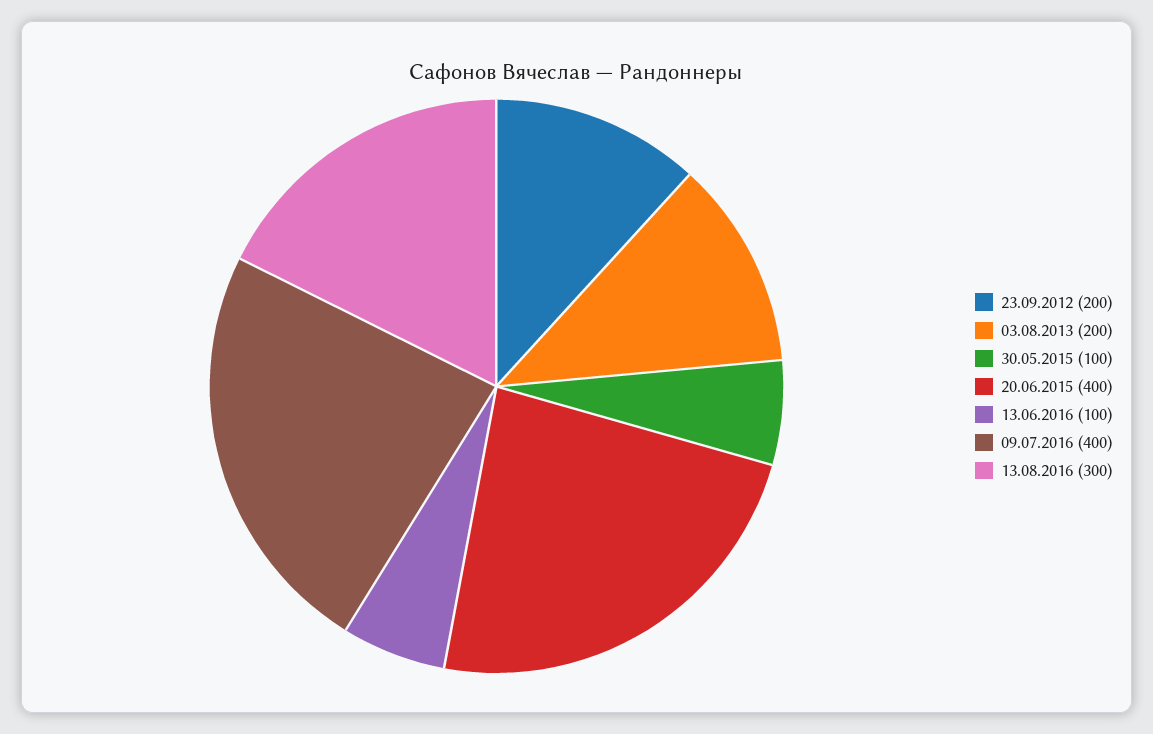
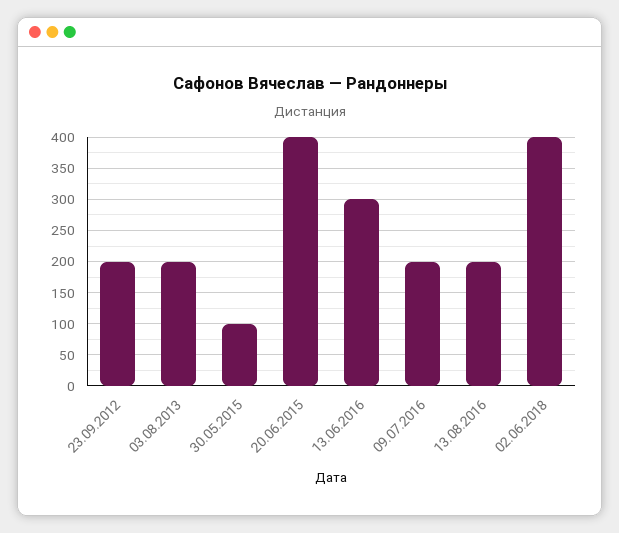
13.06.2016: 100 -> 300
09.07.2016: 400 -> 200
13.08.2016: 300 -> 200
02.06.2018: none -> 400

